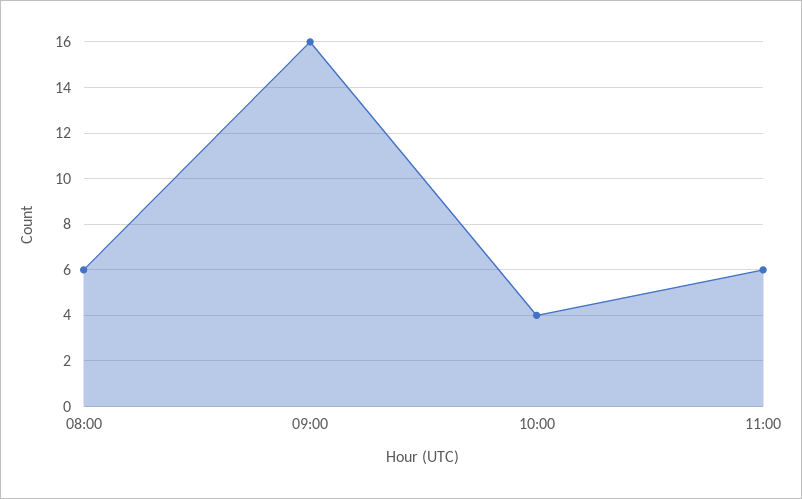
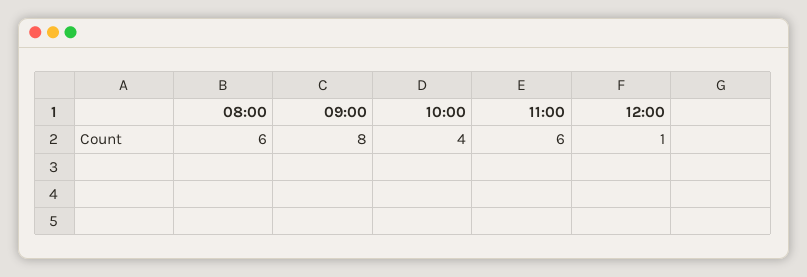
09:00: 16 -> 8
12:00: none -> 1

